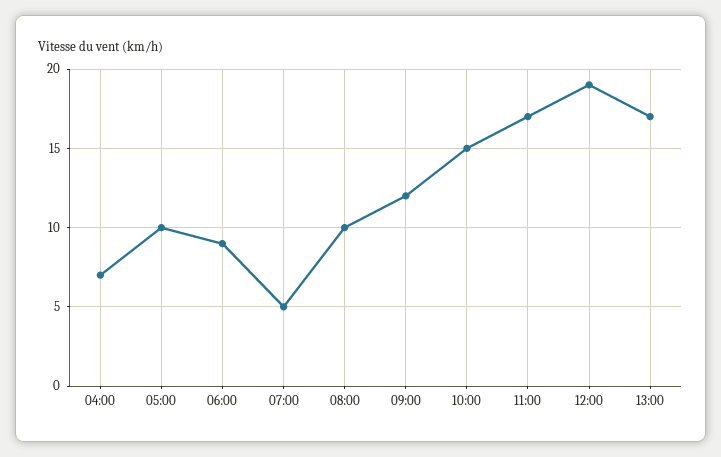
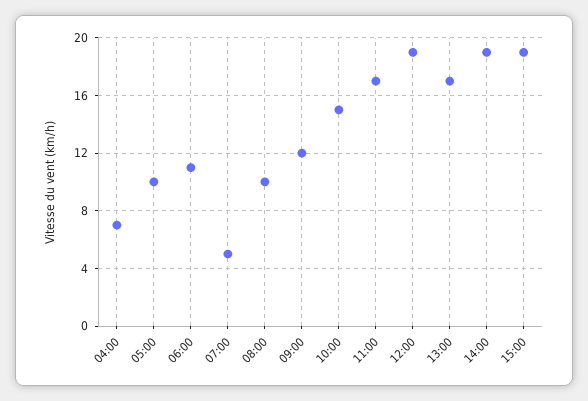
06:00: 9 -> 11
14:00: none -> 19
15:00: none -> 19

